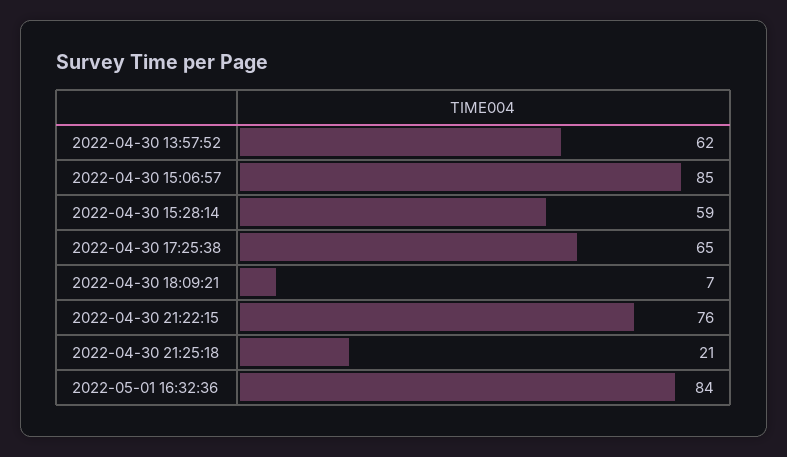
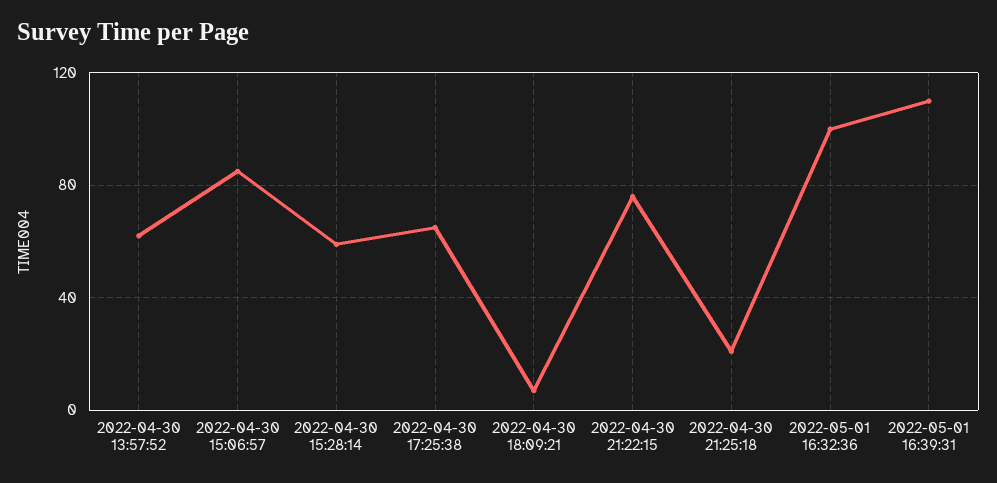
2022-05-01 16:32:36: 84 -> 100
2022-05-01 16:39:31: none -> 110

